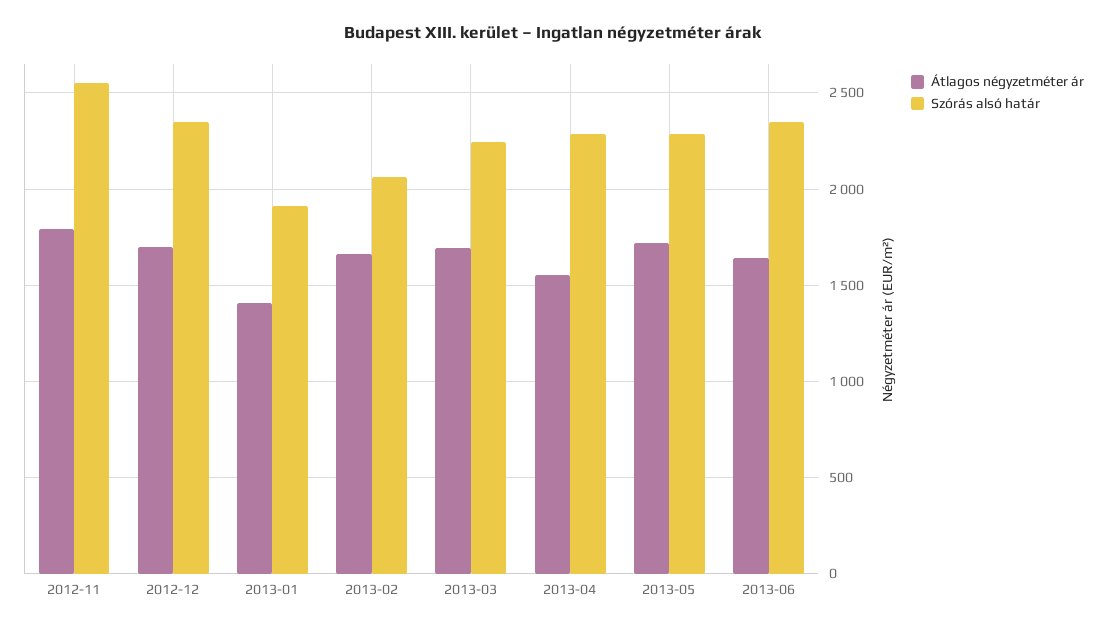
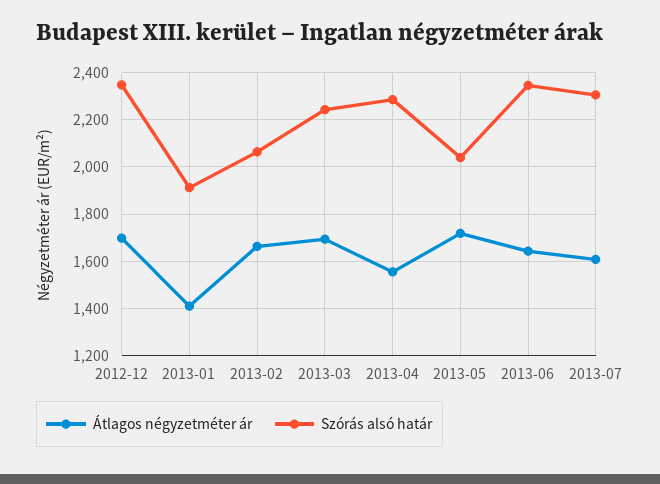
Átlagos négyzetméter ár, 2012-11: 1800 -> none
Szórás alsó határ, 2012-11: 2550 -> none
Szórás alsó határ, 2013-05: 2300 -> 2050
Átlagos négyzetméter ár, 2013-07: none -> 1600
Szórás alsó határ, 2013-07: none -> 2300

